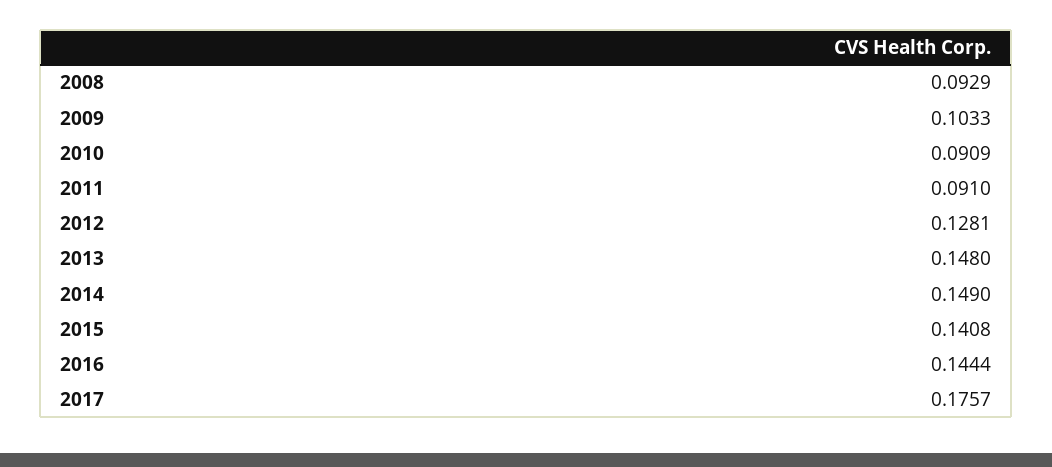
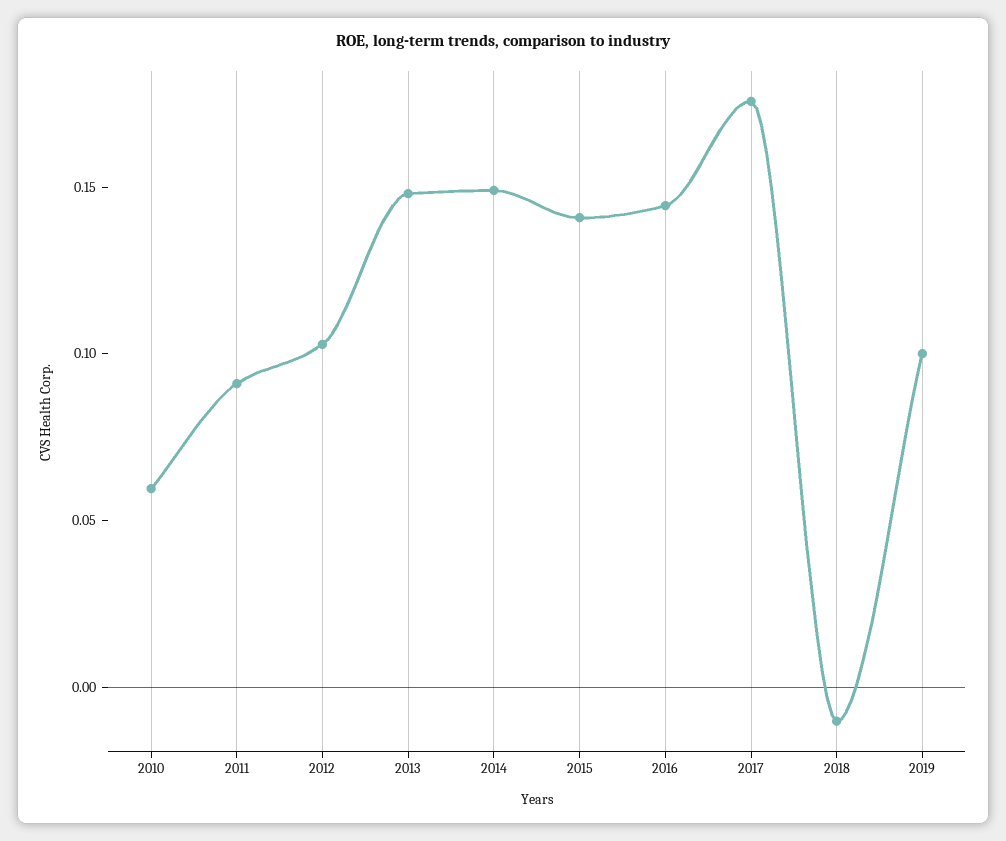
2008: 0.0929 -> none
2009: 0.1033 -> none
2010: 0.0909 -> 0.06
2012: 0.1281 -> 0.1
2018: none -> -0.01
2019: none -> 0.1

